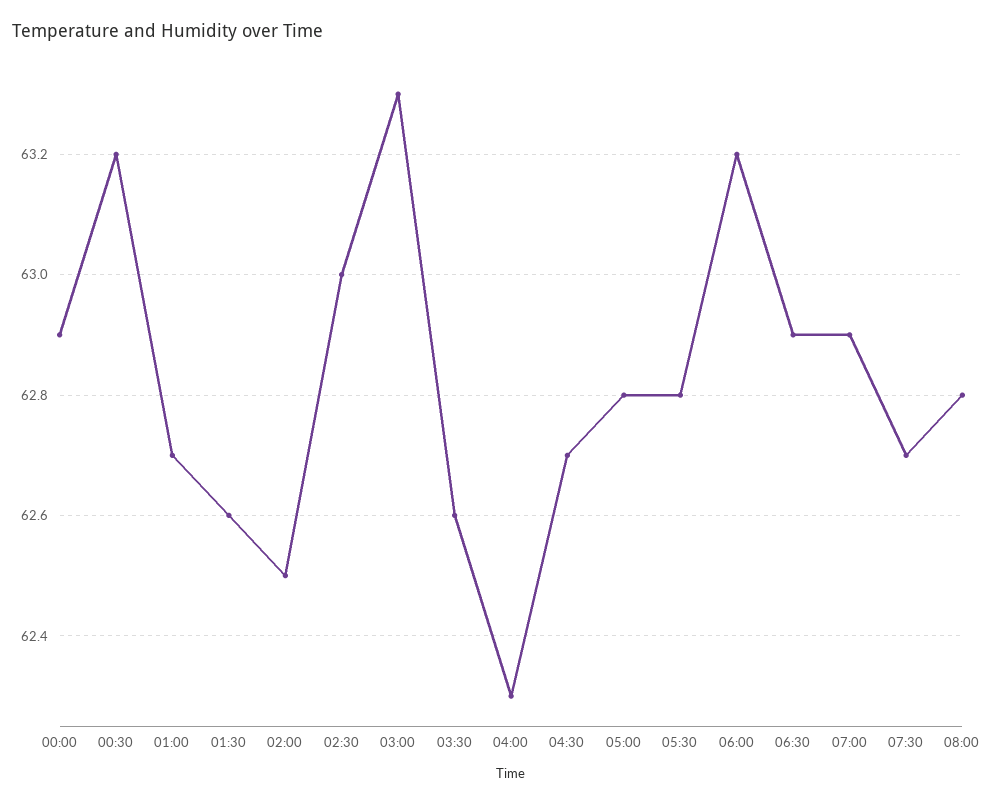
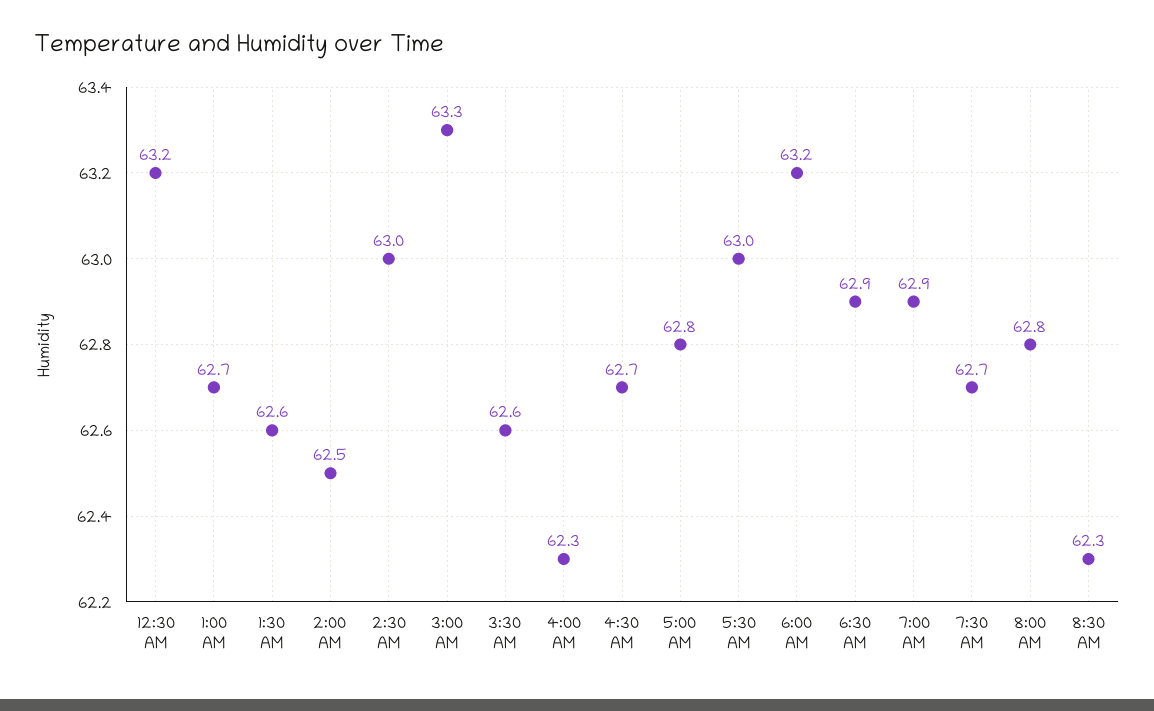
00:00: 62.9 -> none
05:30: 62.8 -> 63
8:30 AM: none -> 62.3

